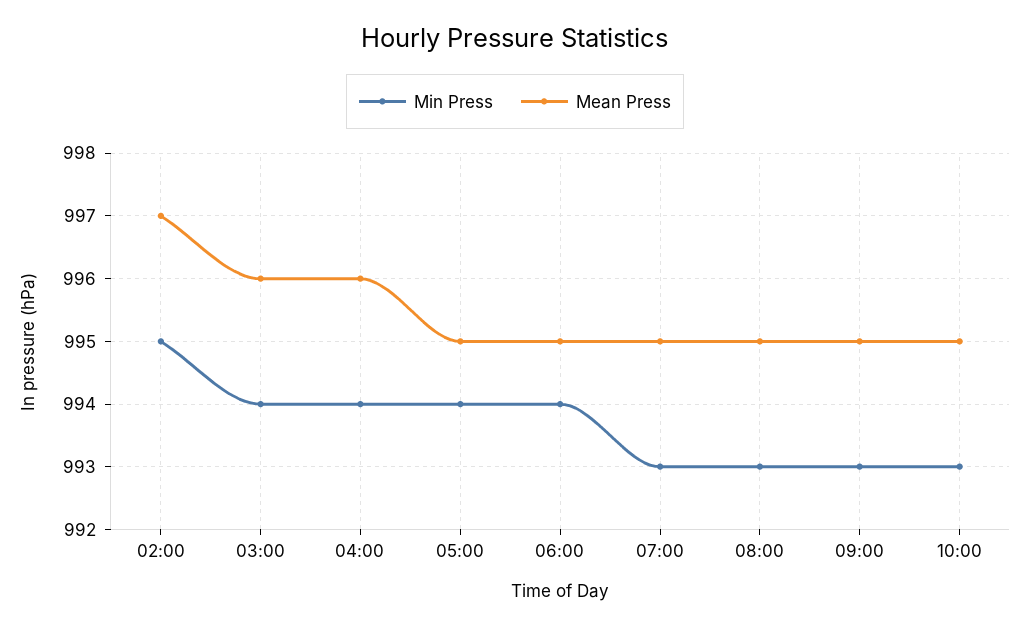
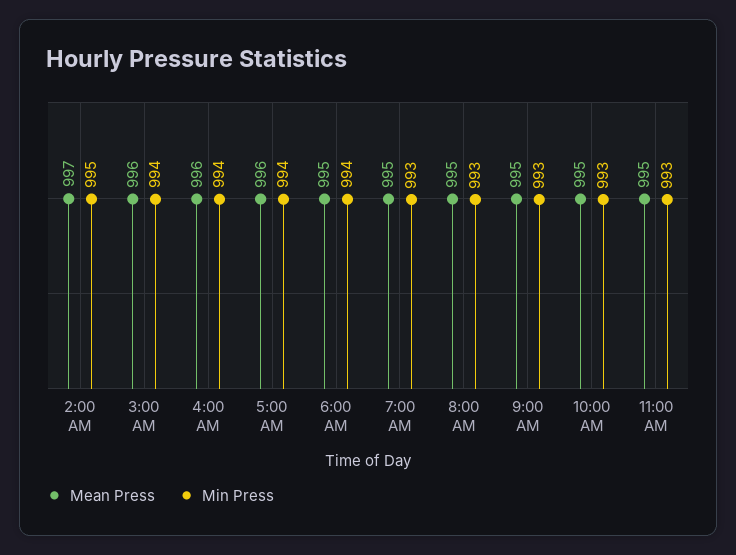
Mean Press, 05:00: 995 -> 996
Mean Press, 11:00 AM: none -> 995
Min Press, 11:00 AM: none -> 993

